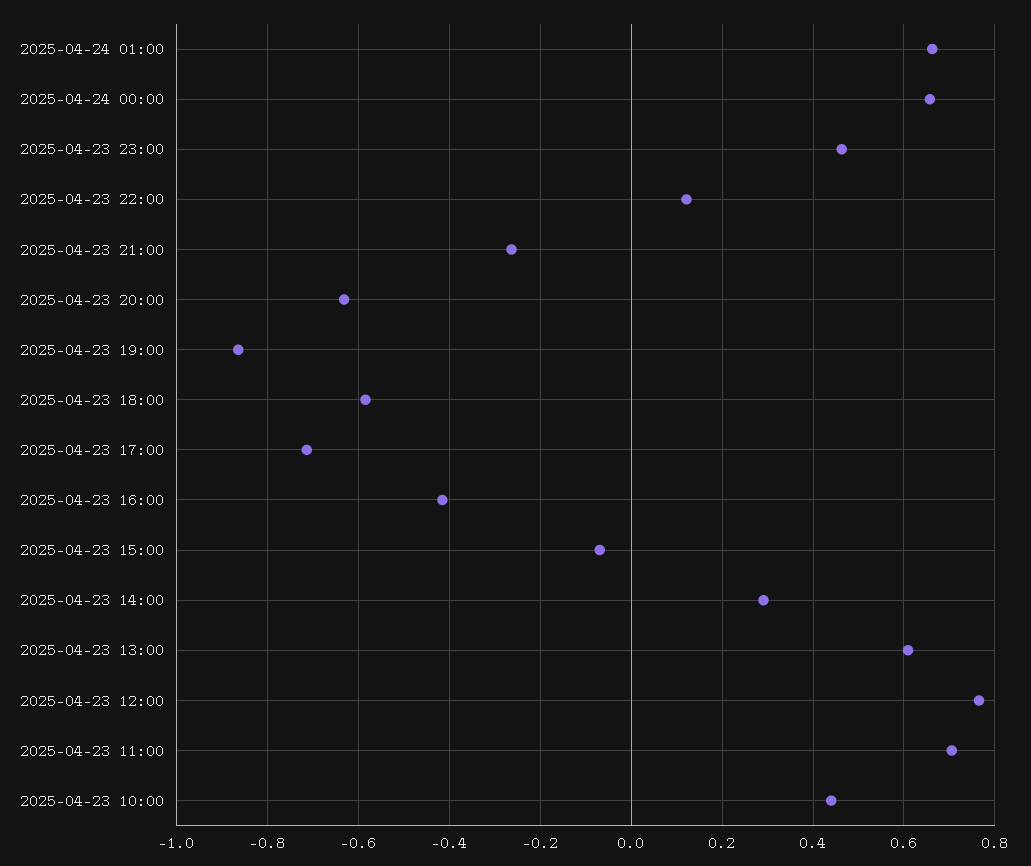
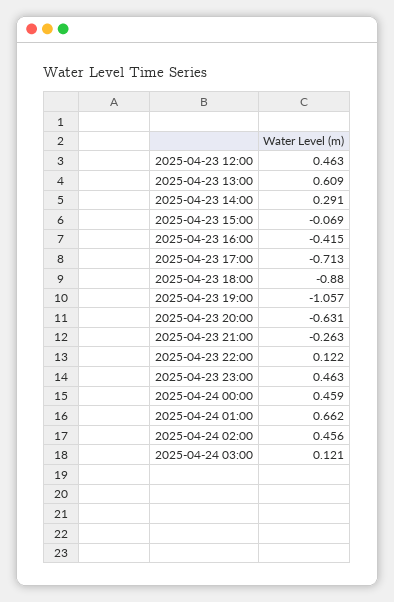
2025-04-24 00:00: 0.66 -> 0.459
2025-04-23 19:00: -0.86 -> -1.057
2025-04-23 18:00: -0.58 -> -0.88
2025-04-23 12:00: 0.76 -> 0.463
2025-04-23 11:00: 0.7 -> none
2025-04-23 10:00: 0.44 -> none
2025-04-24 02:00: none -> 0.456
2025-04-24 03:00: none -> 0.121

